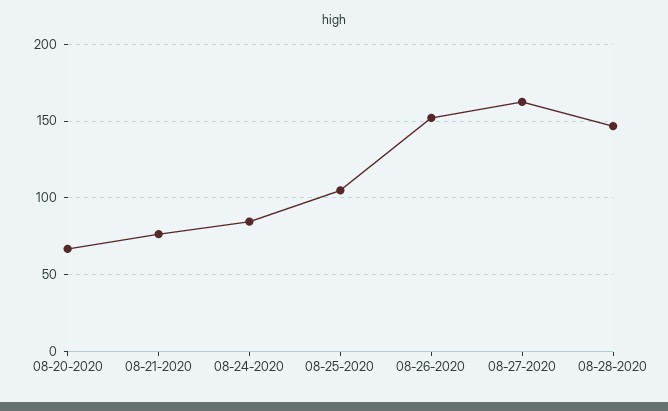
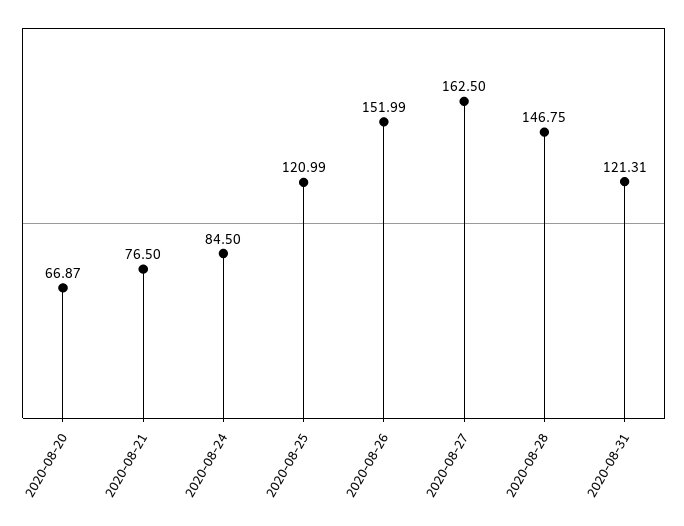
08-25-2020: 105 -> 120.99
2020-08-31: none -> 121.31

